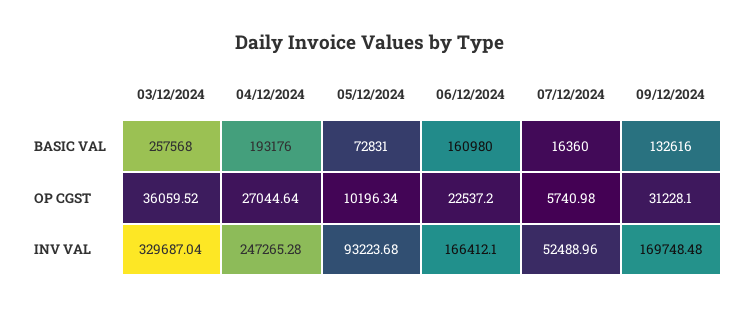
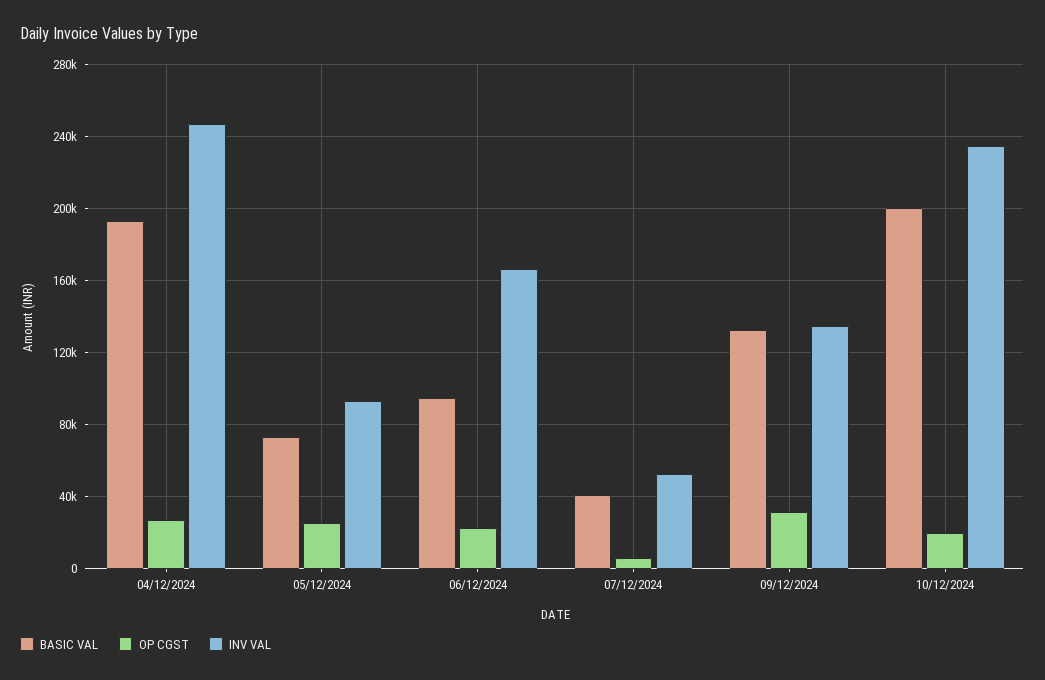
BASIC VAL, 03/12/2024: 257568 -> none
BASIC VAL, 06/12/2024: 160980 -> 95000
BASIC VAL, 07/12/2024: 16360 -> 40000
OP CGST, 03/12/2024: 36059.52 -> none
OP CGST, 05/12/2024: 10196.34 -> 25000
INV VAL, 03/12/2024: 329687.04 -> none
INV VAL, 09/12/2024: 169748.48 -> 135000
BASIC VAL, 10/12/2024: none -> 200000
OP CGST, 10/12/2024: none -> 20000
INV VAL, 10/12/2024: none -> 235000

